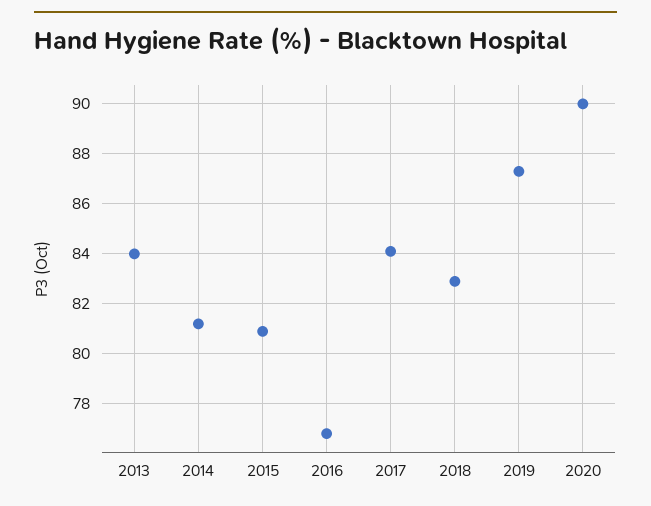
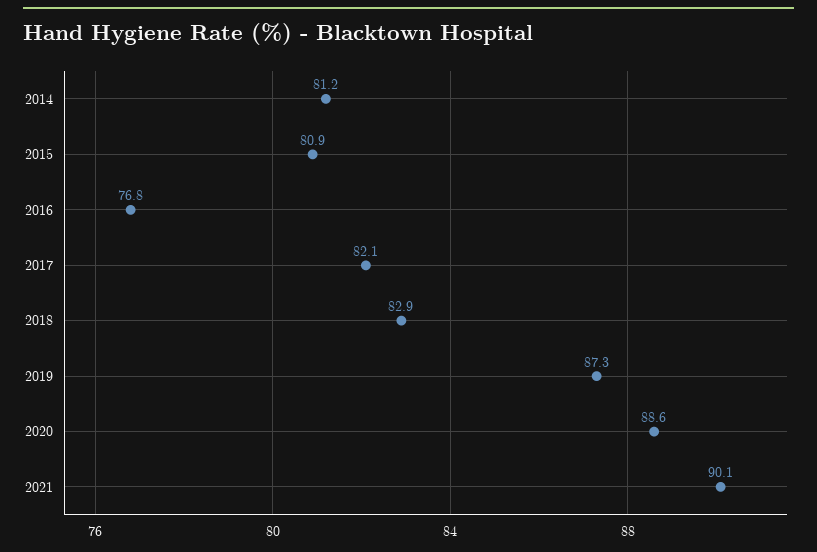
2013: 84 -> none
2017: 84 -> 82.1
2020: 90 -> 88.6
2021: none -> 90.1

